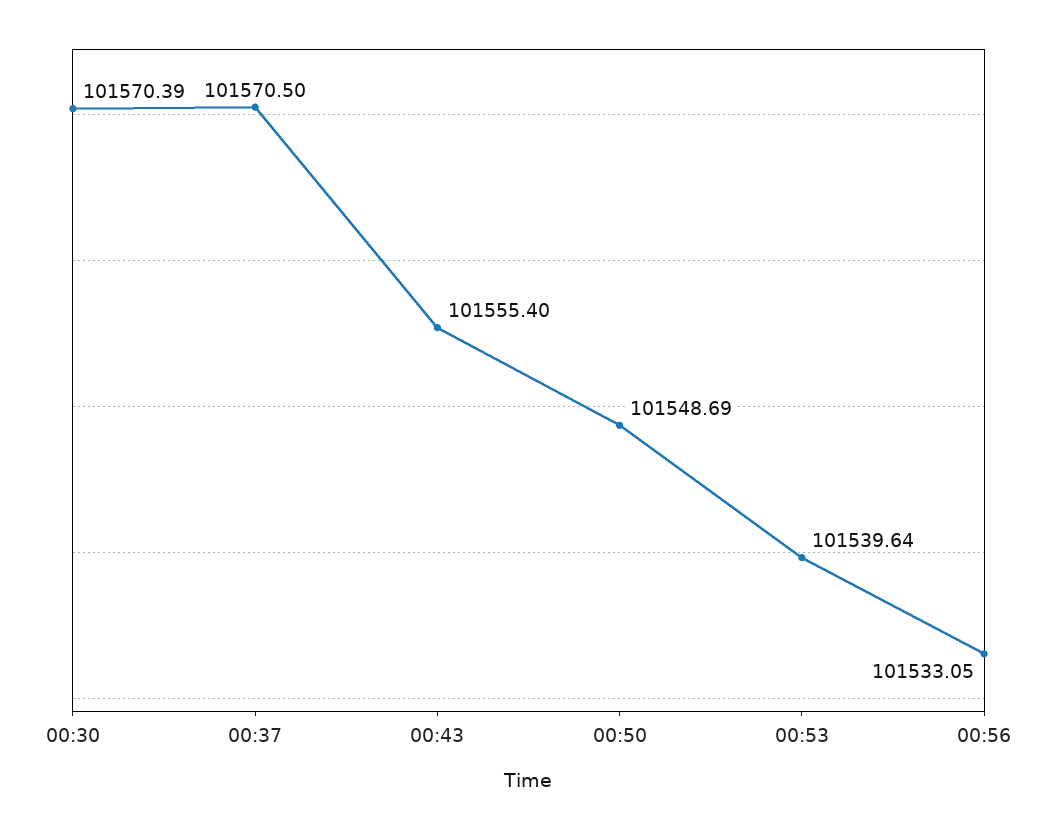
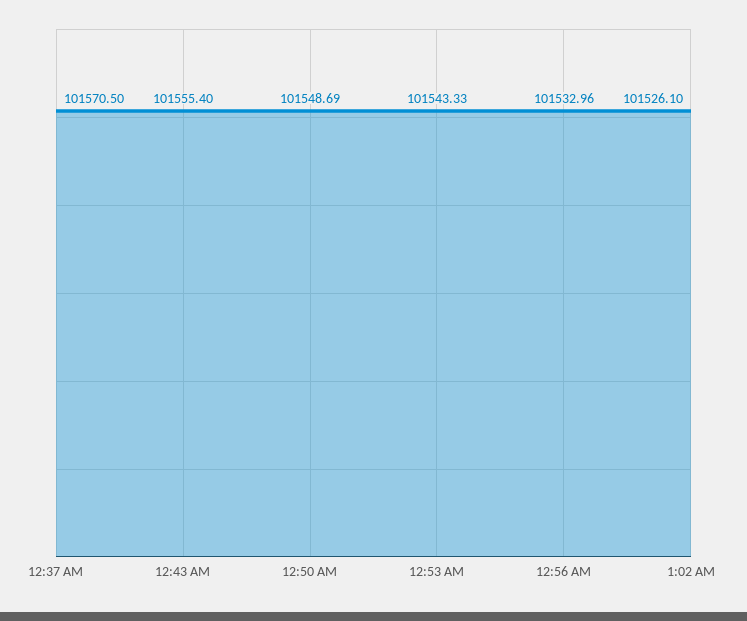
00:30: 101570.39 -> none
00:53: 101539.64 -> 101543.33
00:56: 101533.05 -> 101532.96
1:02 AM: none -> 101526.1

